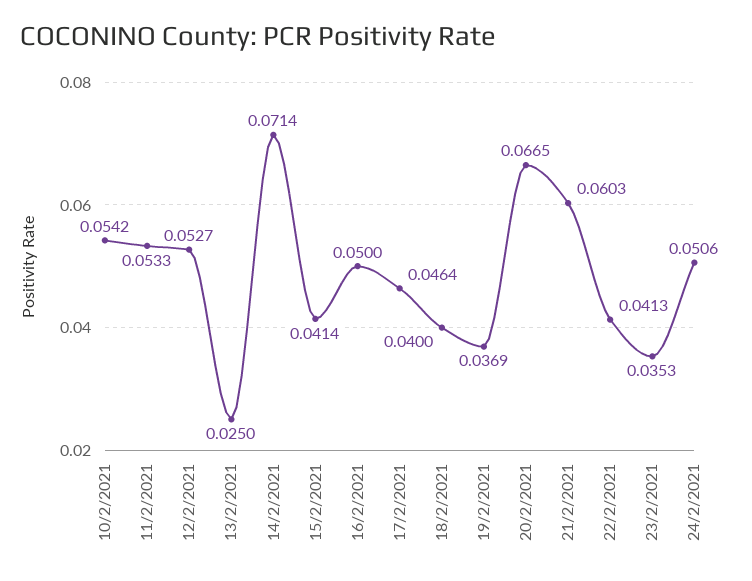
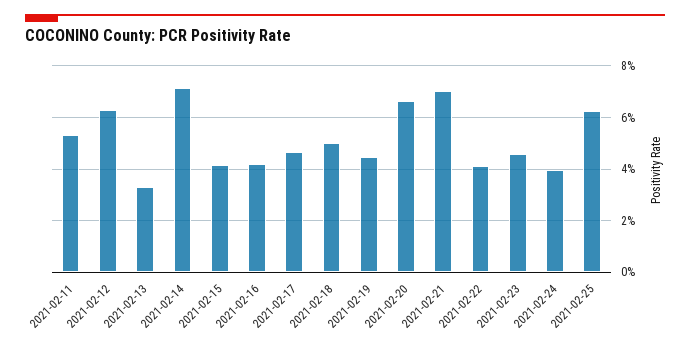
10/2/2021: 0.0542 -> none
12/2/2021: 0.0527 -> 0.0625
13/2/2021: 0.025 -> 0.0325
16/2/2021: 0.05 -> 0.0425
18/2/2021: 0.04 -> 0.05
19/2/2021: 0.0369 -> 0.045
21/2/2021: 0.0603 -> 0.07
23/2/2021: 0.0353 -> 0.045
24/2/2021: 0.0506 -> 0.04
2021-02-25: none -> 0.0625

